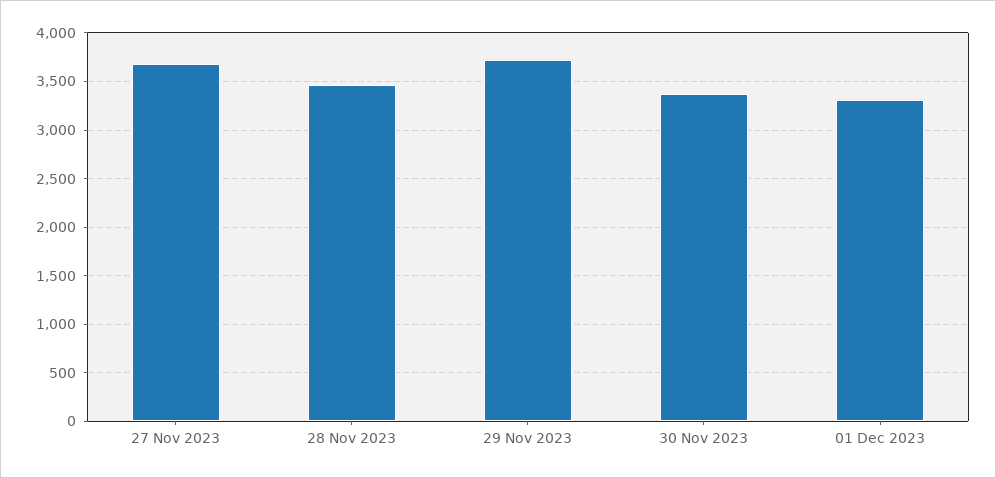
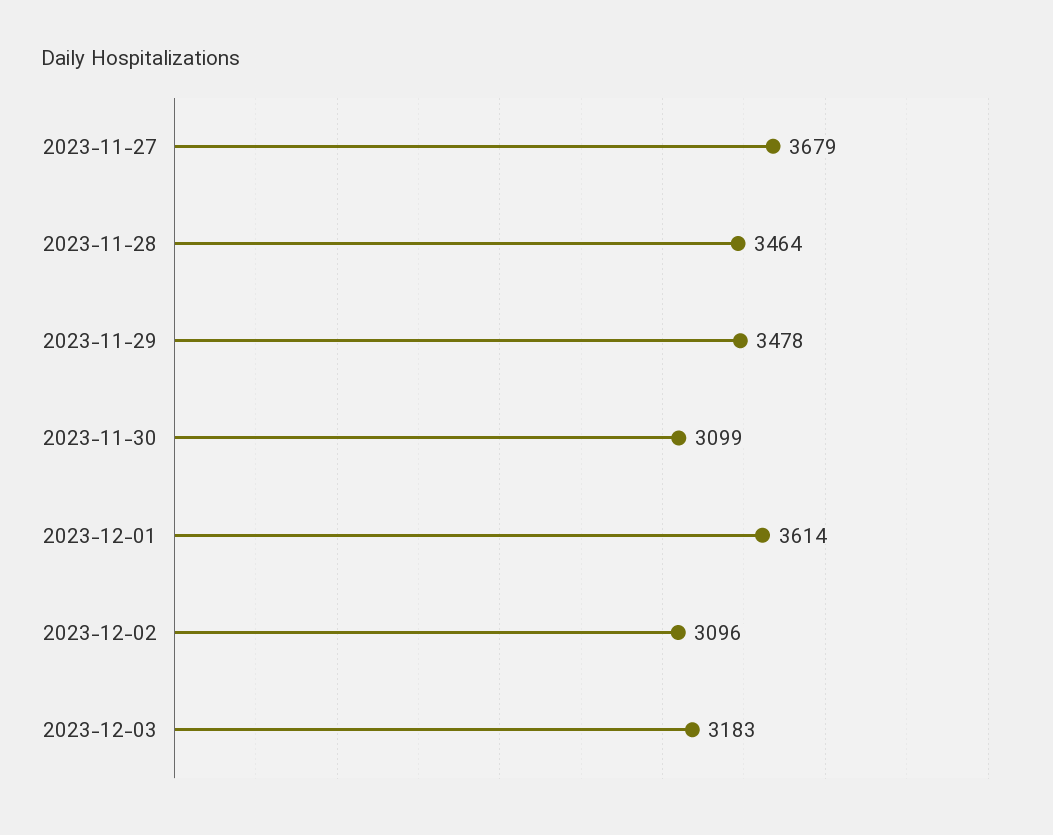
29 Nov 2023: 3700 -> 3478
30 Nov 2023: 3400 -> 3099
01 Dec 2023: 3300 -> 3614
2023-12-02: none -> 3096
2023-12-03: none -> 3183

